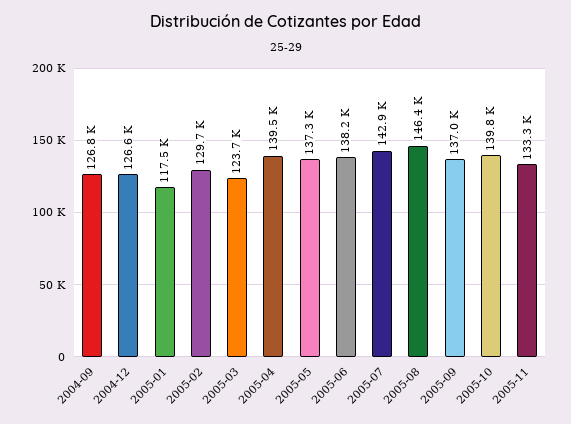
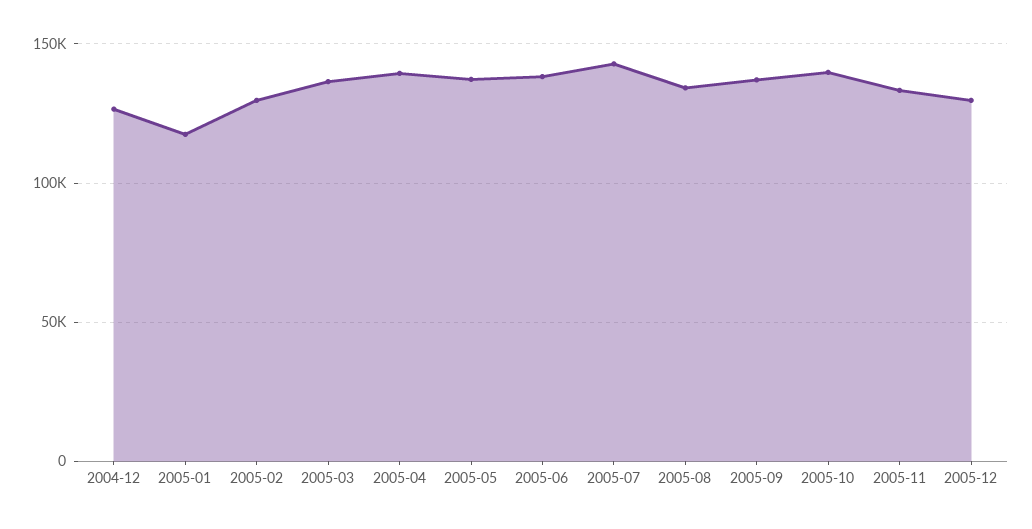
2004-09: 126800 -> none
2005-03: 123700 -> 135000
2005-08: 146400 -> 135000
2005-12: none -> 130000

